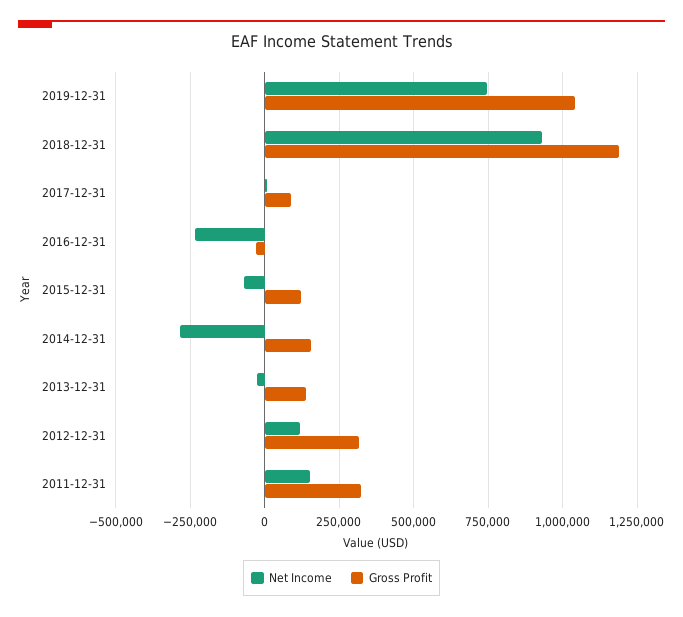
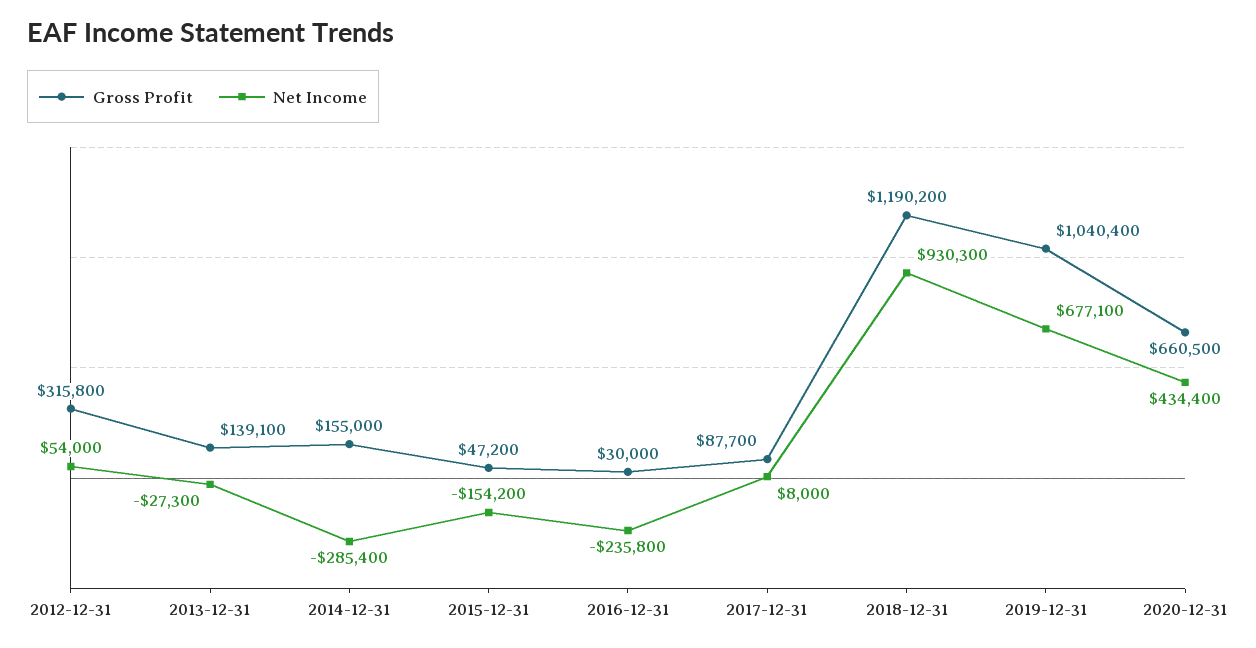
Net Income, 2019-12-31: 750000 -> 677100
Gross Profit, 2016-12-31: -25000 -> 30000
Net Income, 2015-12-31: -75000 -> -154200
Gross Profit, 2015-12-31: 125000 -> 47200
Net Income, 2012-12-31: 125000 -> 54000
Net Income, 2011-12-31: 150000 -> none
Gross Profit, 2011-12-31: 325000 -> none
Gross Profit, 2020-12-31: none -> 660500
Net Income, 2020-12-31: none -> 434400

